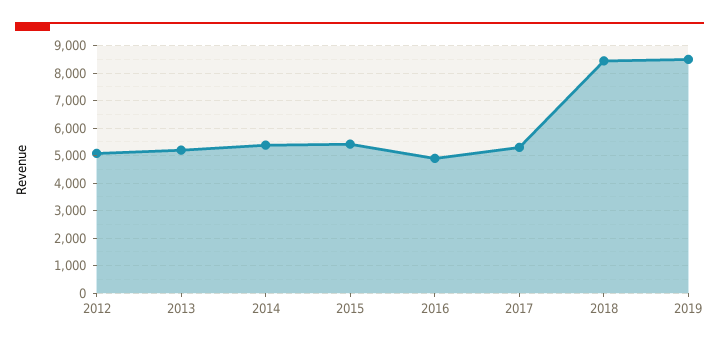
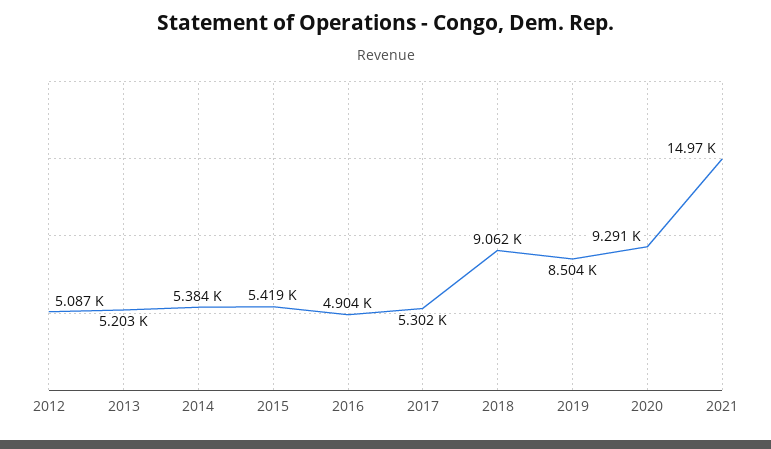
2018: 8500 -> 9062
2020: none -> 9291
2021: none -> 14970

